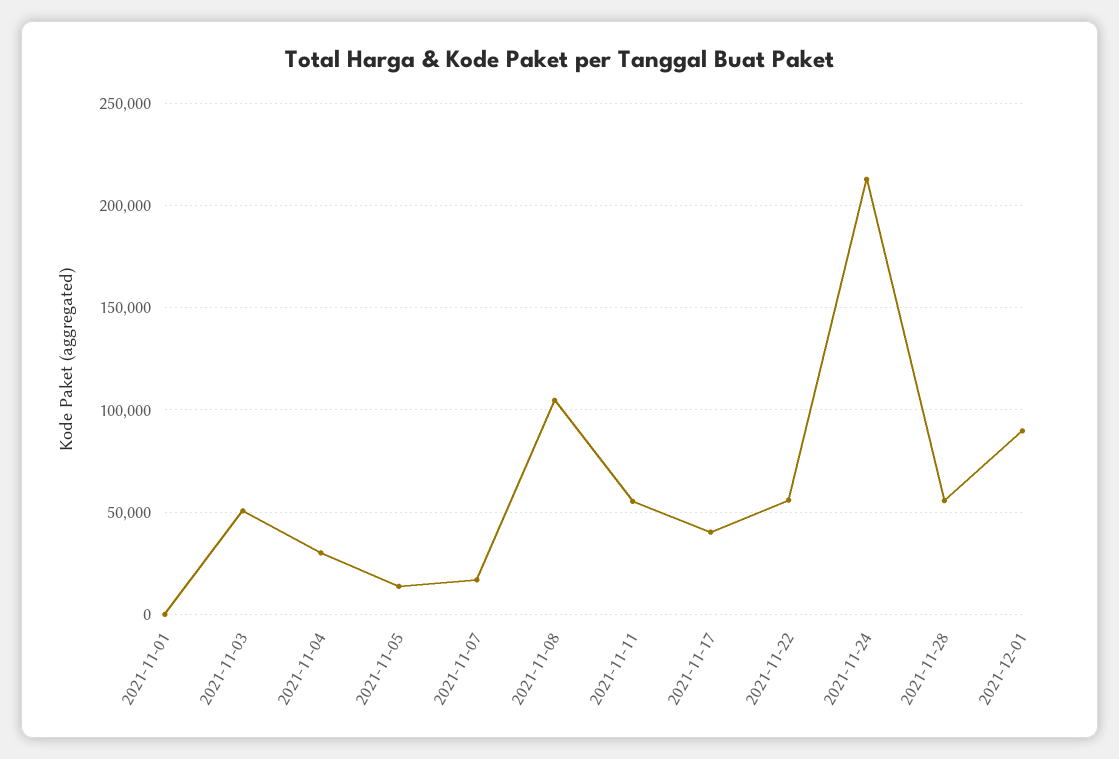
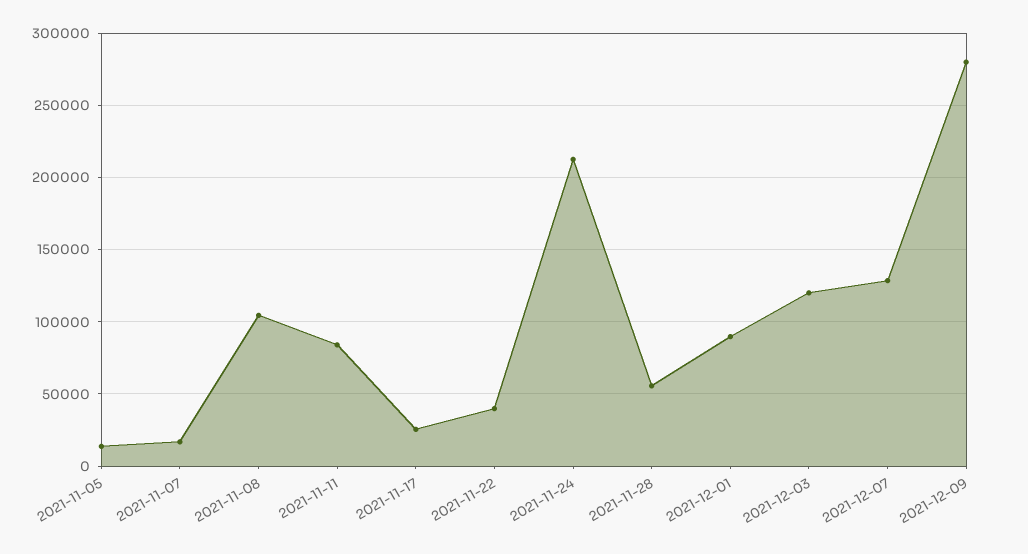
2021-11-01: 0 -> none
2021-11-03: 50000 -> none
2021-11-04: 30000 -> none
2021-11-11: 55000 -> 85000
2021-11-17: 40000 -> 25000
2021-11-22: 55000 -> 40000
2021-12-03: none -> 120000
2021-12-07: none -> 130000
2021-12-09: none -> 280000

